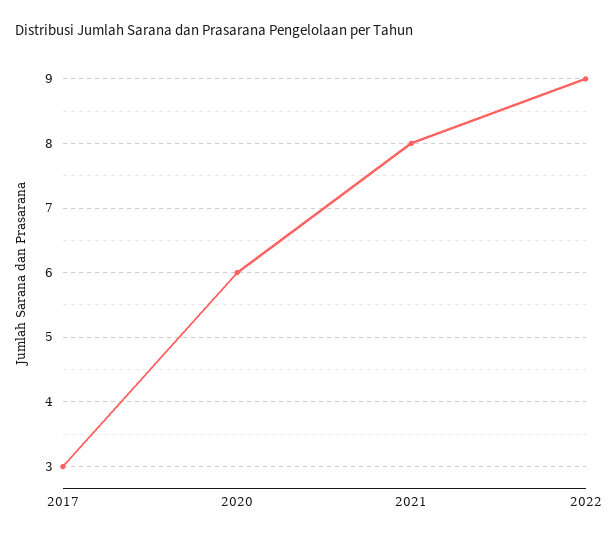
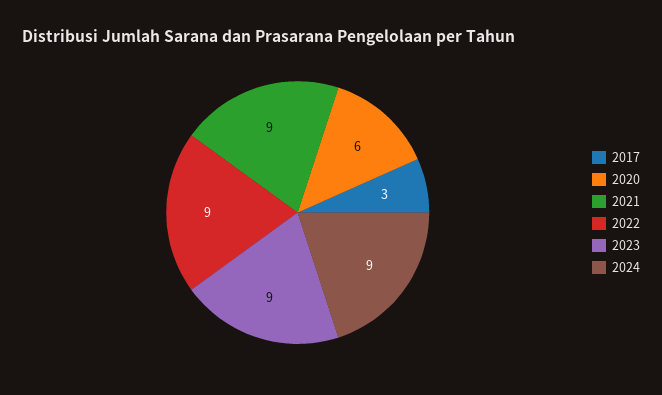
2021: 8 -> 9
2023: none -> 9
2024: none -> 9

